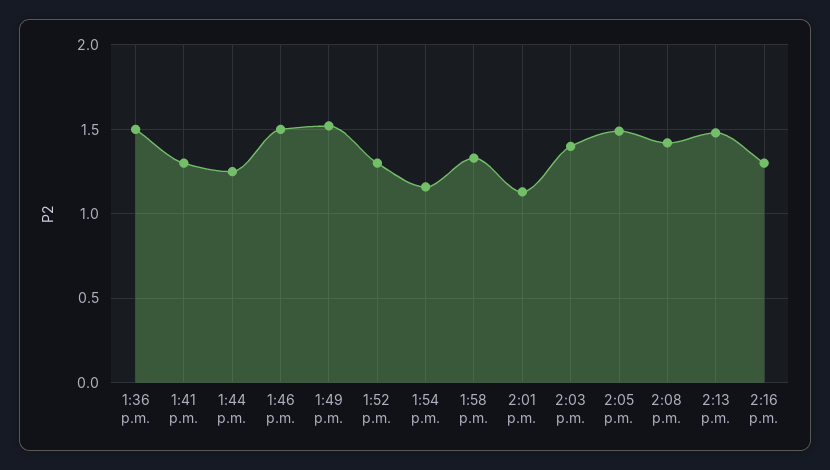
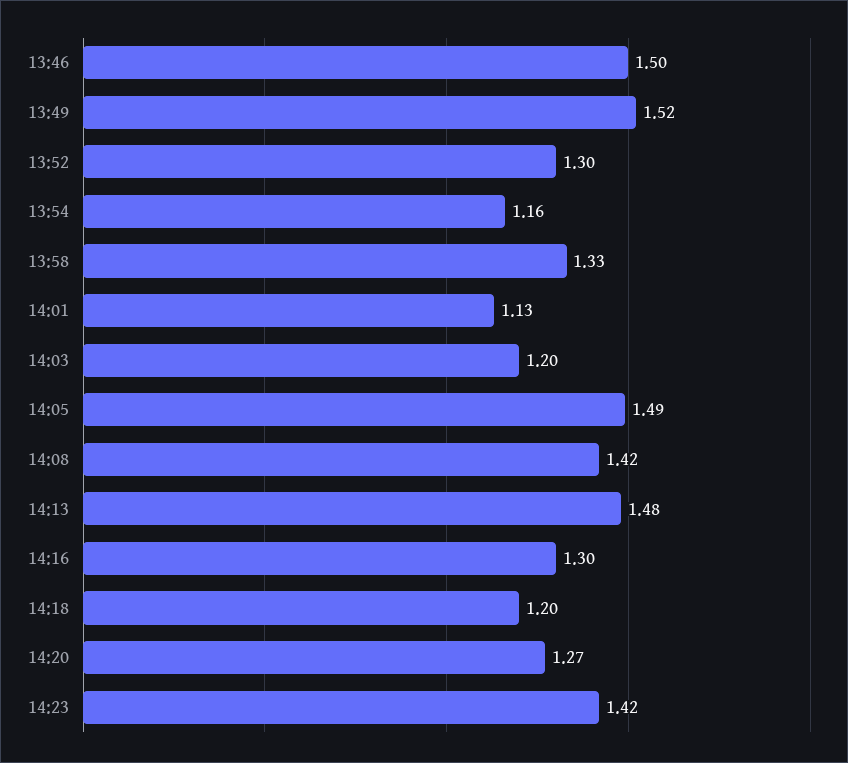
1:36 p.m.: 1.5 -> none
1:41 p.m.: 1.3 -> none
1:44 p.m.: 1.25 -> none
2:03 p.m.: 1.4 -> 1.2
14:18: none -> 1.2
14:20: none -> 1.27
14:23: none -> 1.42

